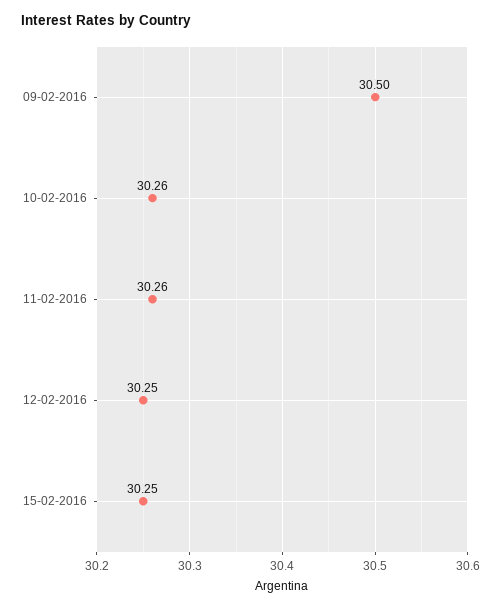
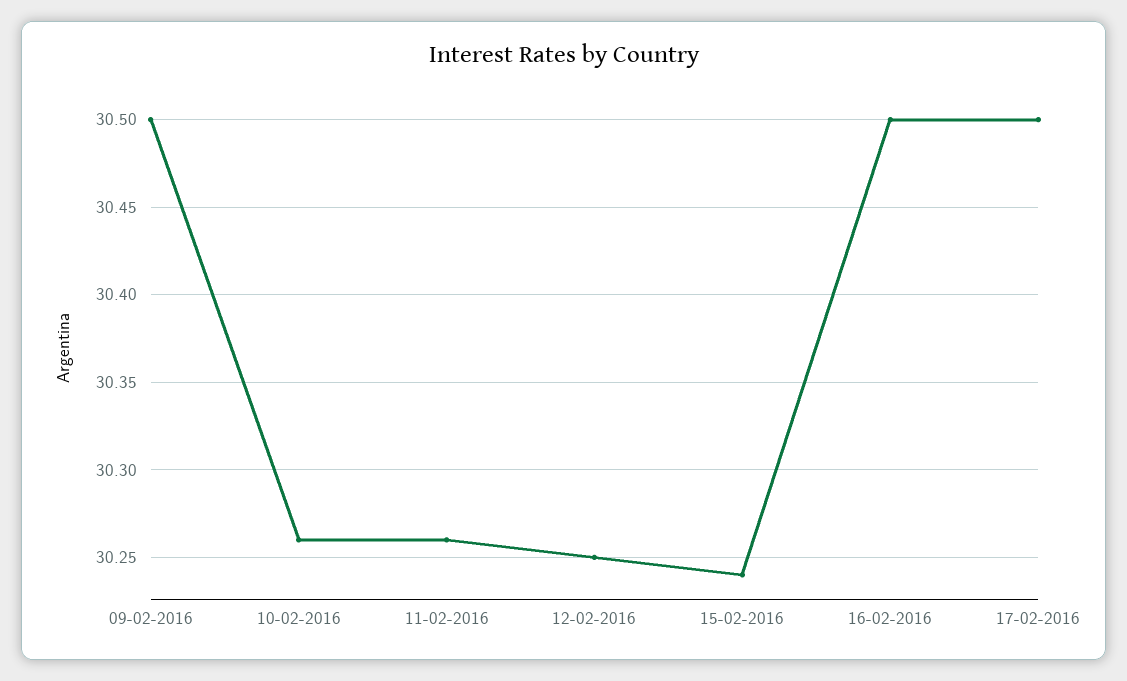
15-02-2016: 30.25 -> 30.24
16-02-2016: none -> 30.5
17-02-2016: none -> 30.5

